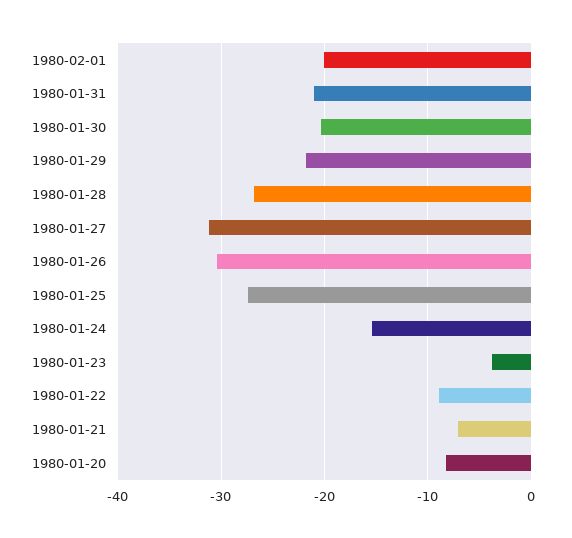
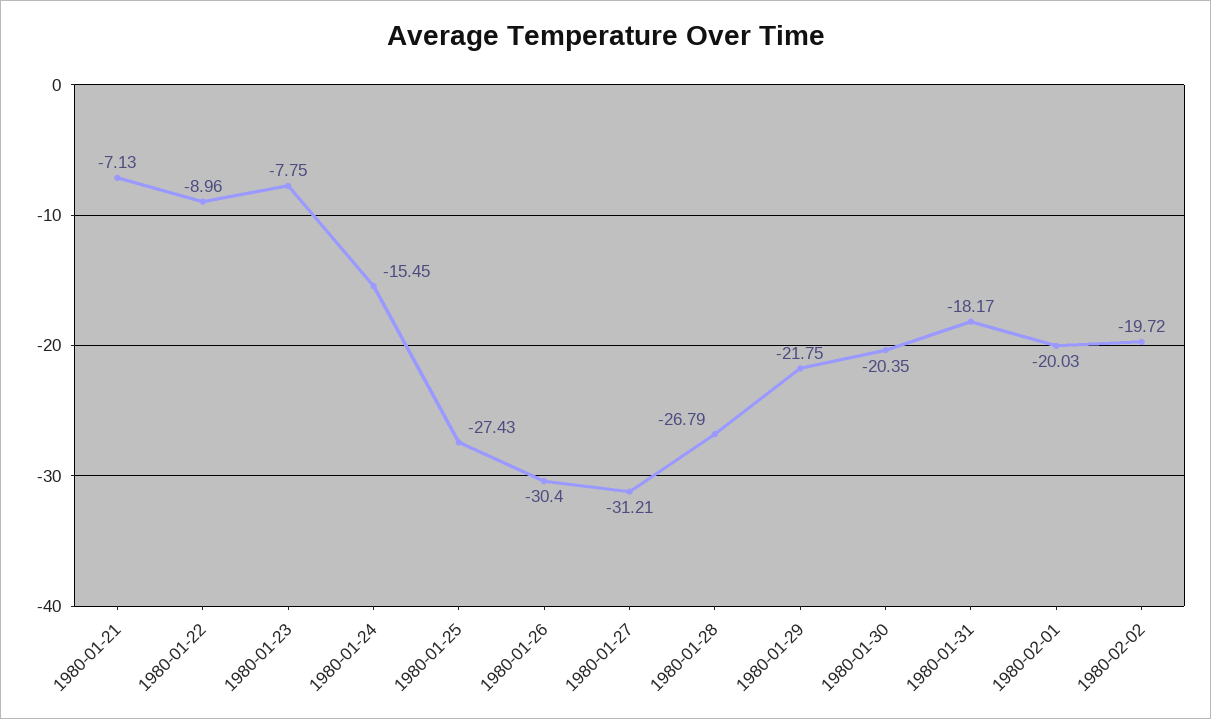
1980-01-31: -21 -> -18.17
1980-01-23: -4 -> -7.75
1980-01-20: -8 -> none
1980-02-02: none -> -19.72

